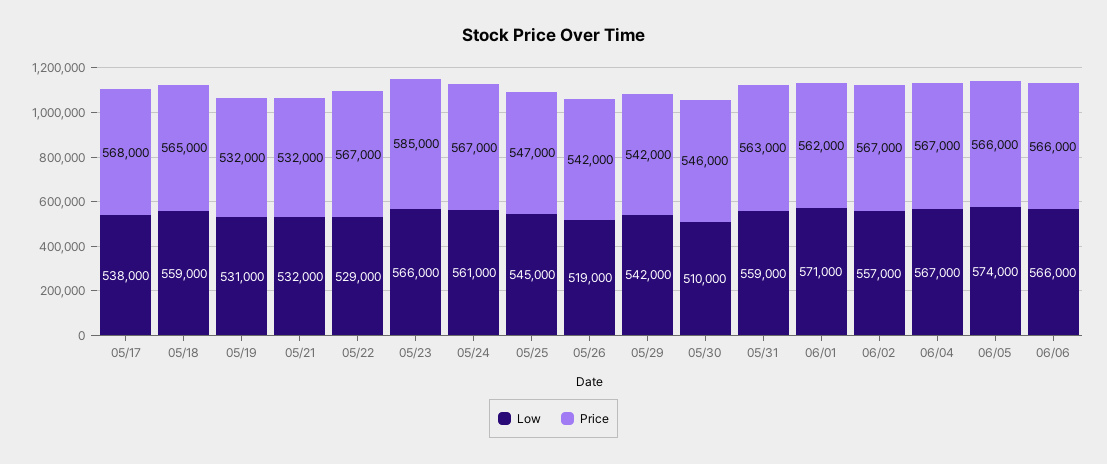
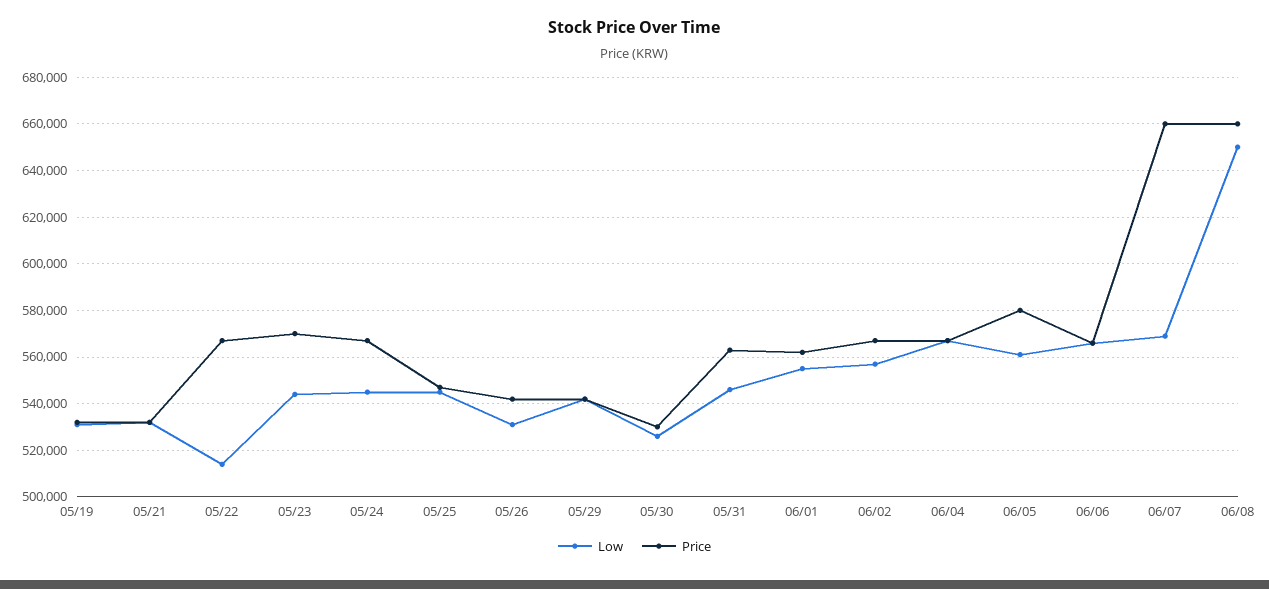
Low, 05/17: 538000 -> none
Price, 05/17: 568000 -> none
Low, 05/18: 559000 -> none
Price, 05/18: 565000 -> none
Low, 05/22: 529000 -> 515000
Low, 05/23: 566000 -> 545000
Price, 05/23: 585000 -> 570000
Low, 05/24: 561000 -> 545000
Low, 05/26: 519000 -> 530000
Low, 05/30: 510000 -> 525000
Price, 05/30: 546000 -> 530000
Low, 05/31: 559000 -> 545000
Low, 06/01: 571000 -> 555000
Low, 06/05: 574000 -> 560000
Price, 06/05: 566000 -> 580000
Low, 06/07: none -> 570000
Price, 06/07: none -> 660000
Low, 06/08: none -> 650000
Price, 06/08: none -> 660000

